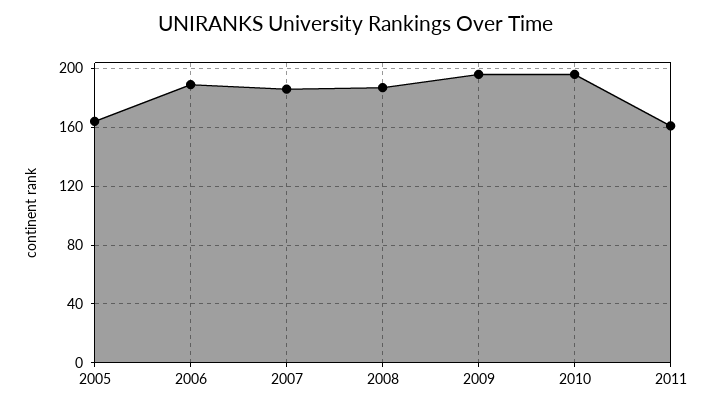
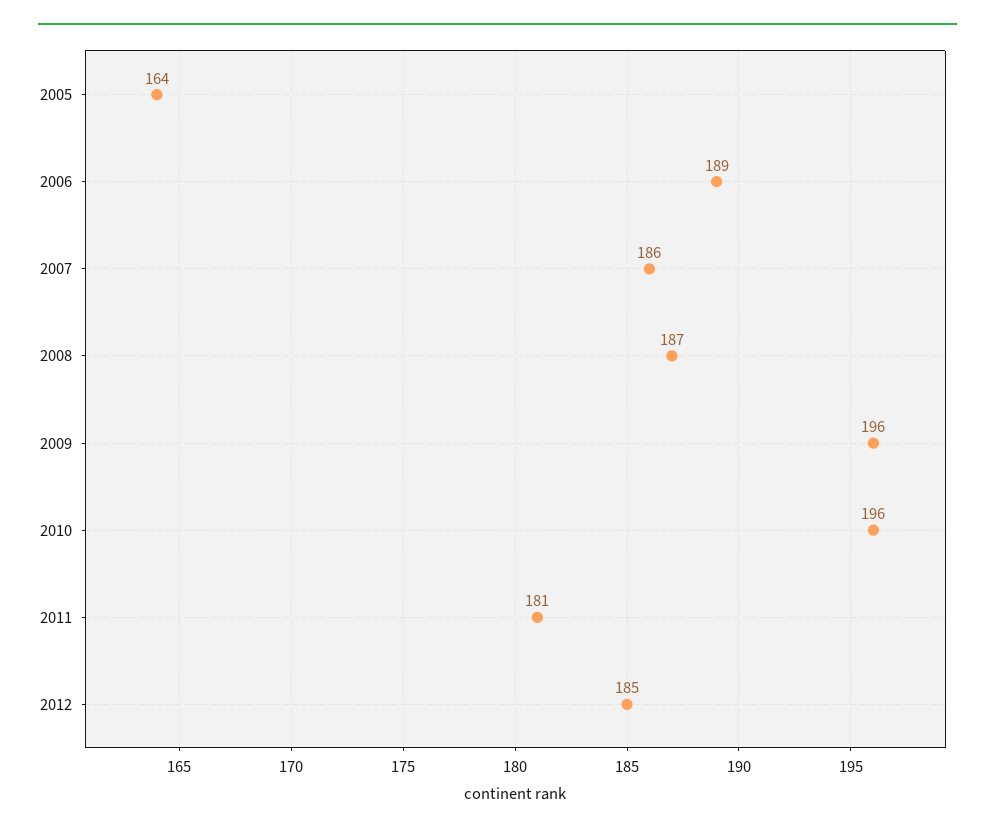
2011: 160 -> 181
2012: none -> 185

